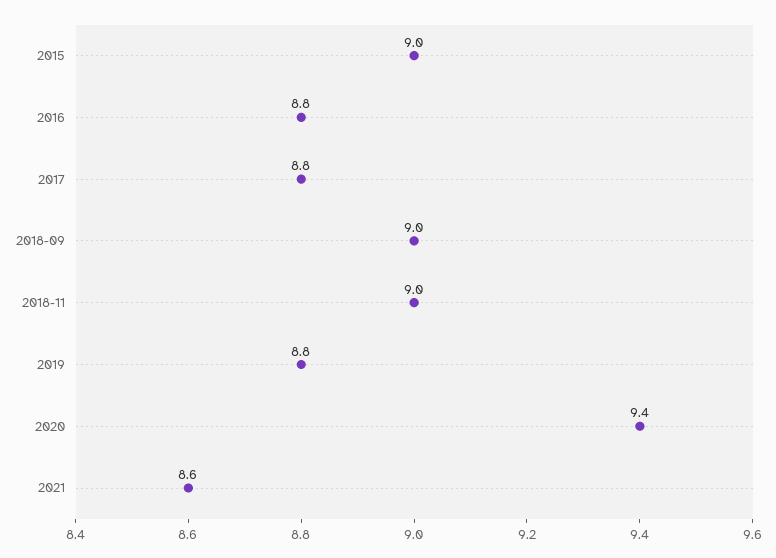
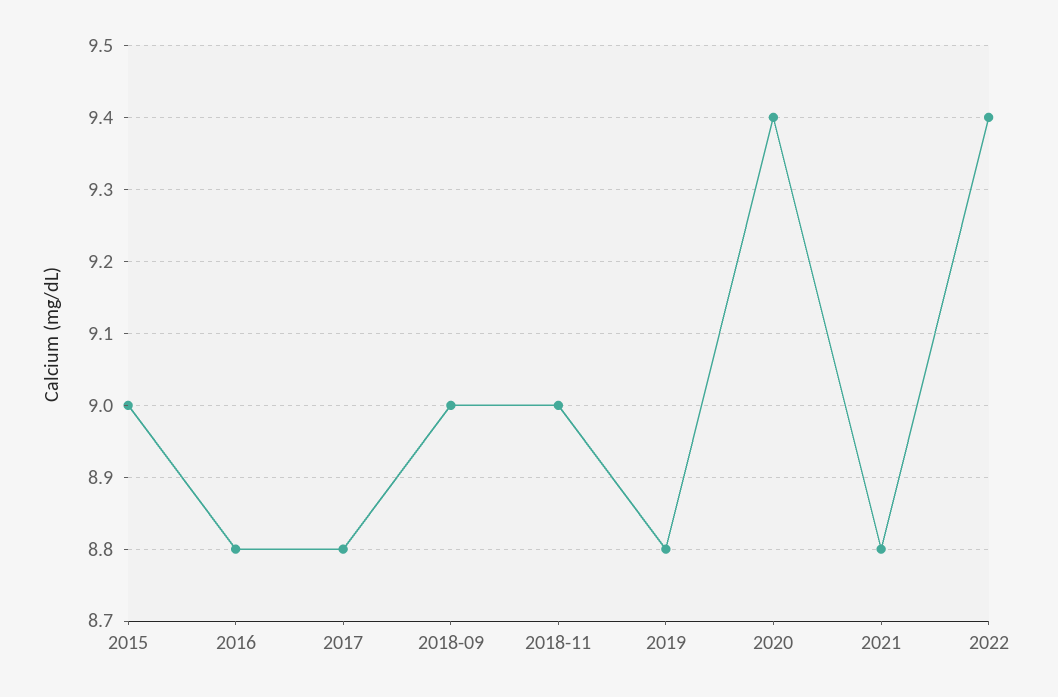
2021: 8.6 -> 8.8
2022: none -> 9.4

